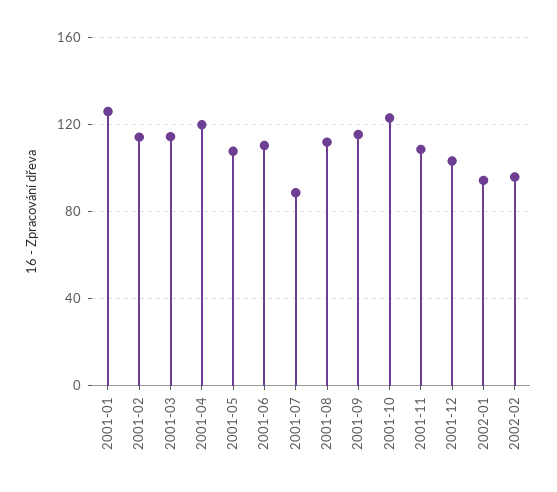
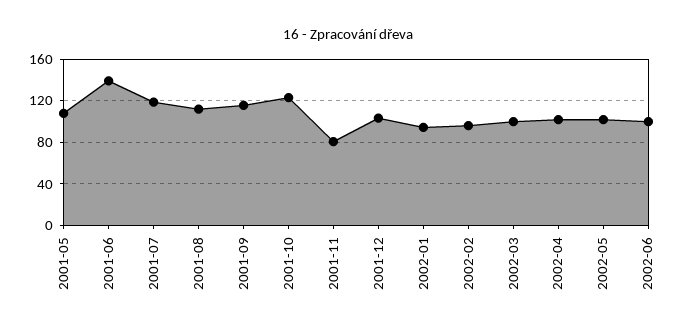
2001-01: 125 -> none
2001-02: 115 -> none
2001-03: 115 -> none
2001-04: 120 -> none
2001-06: 110 -> 140
2001-07: 90 -> 120
2001-11: 110 -> 80
2002-03: none -> 100
2002-04: none -> 100
2002-05: none -> 100
2002-06: none -> 100

